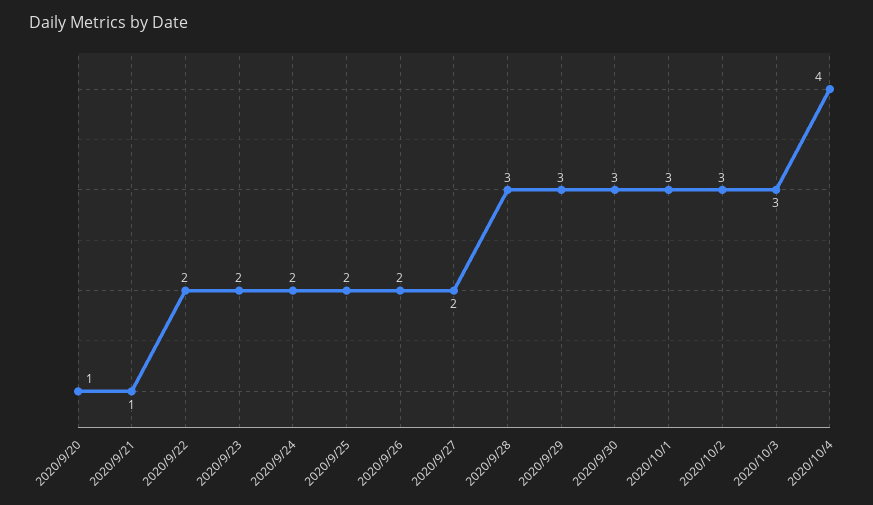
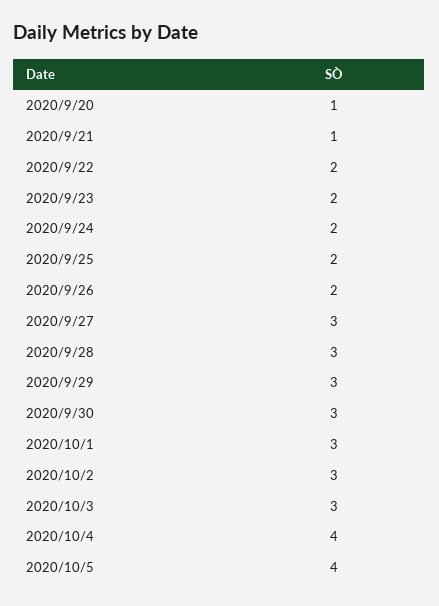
2020/9/27: 2 -> 3
2020/10/5: none -> 4

